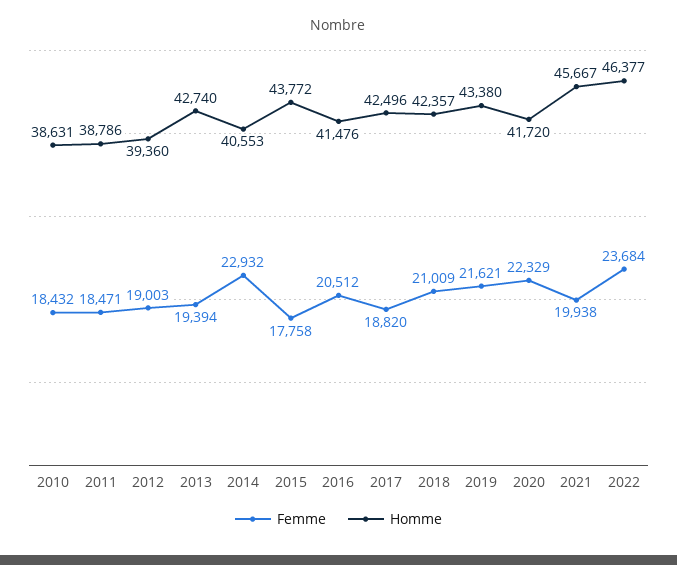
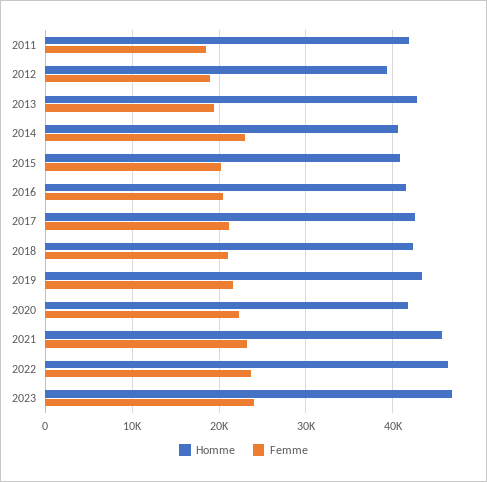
Femme, 2010: 18432 -> none
Homme, 2010: 38631 -> none
Homme, 2011: 38786 -> 42000
Femme, 2015: 17758 -> 20000
Homme, 2015: 43772 -> 41000
Femme, 2017: 18820 -> 21000
Femme, 2021: 19938 -> 23000
Homme, 2023: none -> 47000
Femme, 2023: none -> 24000

